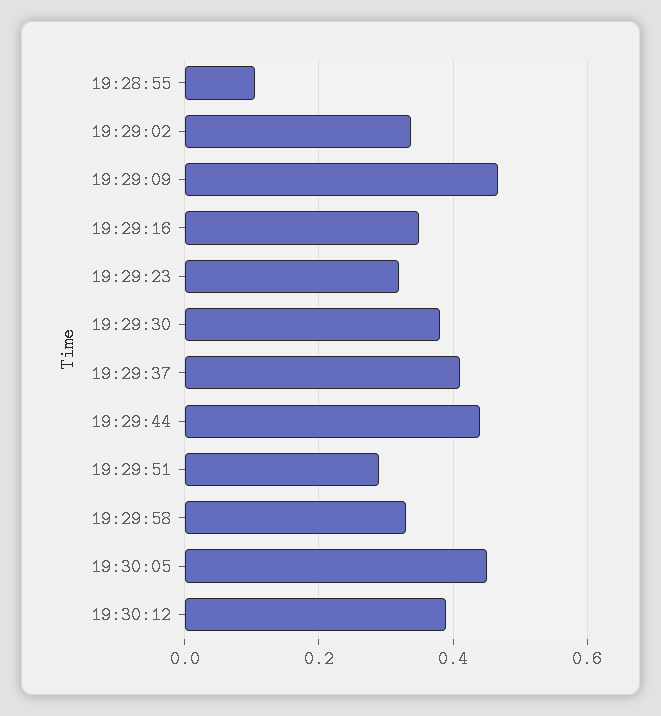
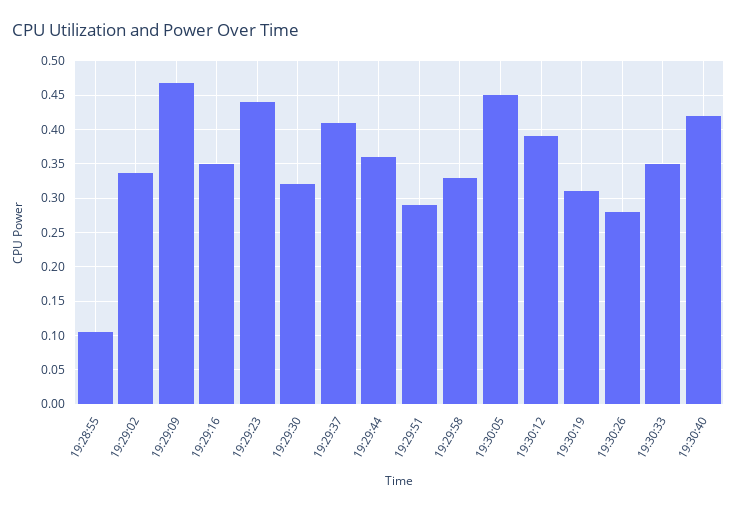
19:29:23: 0.32 -> 0.44
19:29:30: 0.38 -> 0.32
19:29:44: 0.44 -> 0.36
19:30:19: none -> 0.31
19:30:26: none -> 0.28
19:30:33: none -> 0.35
19:30:40: none -> 0.42

